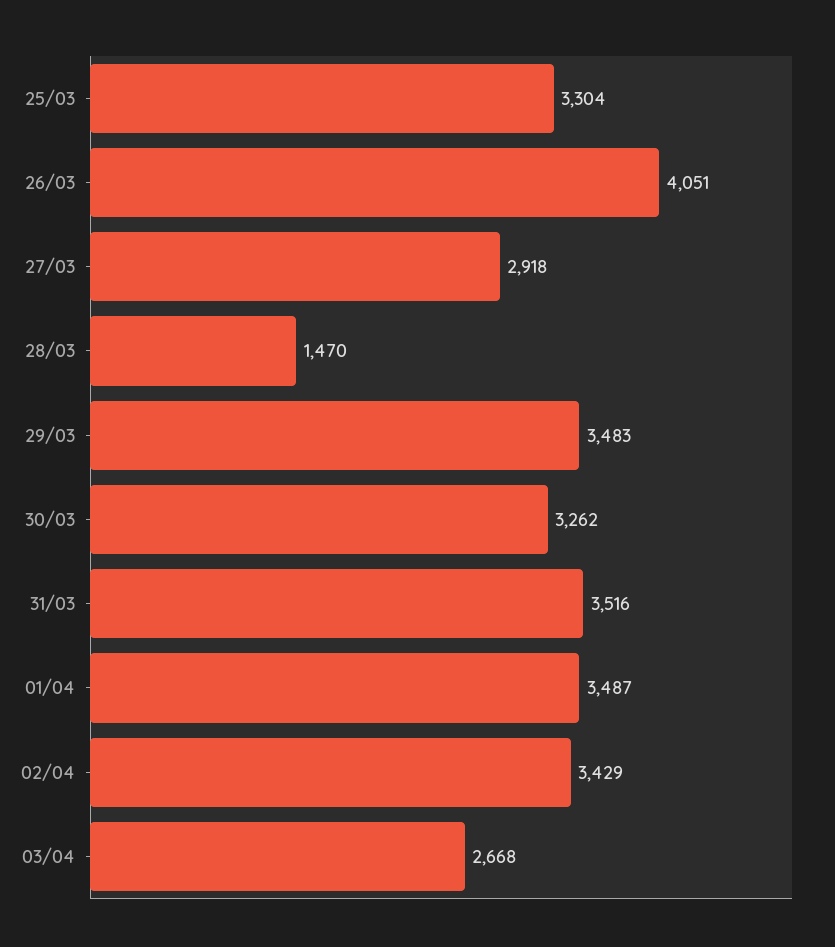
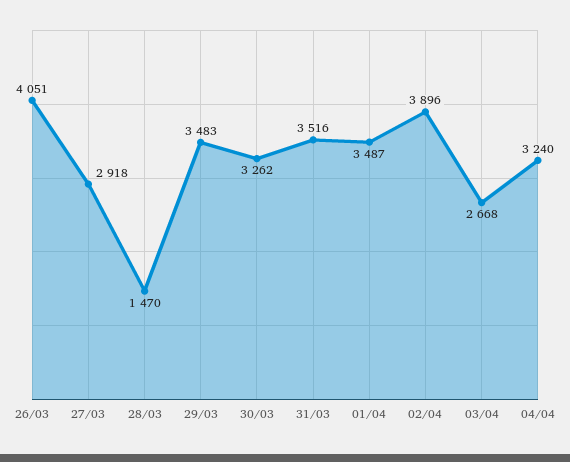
25/03: 3304 -> none
02/04: 3429 -> 3896
04/04: none -> 3240

